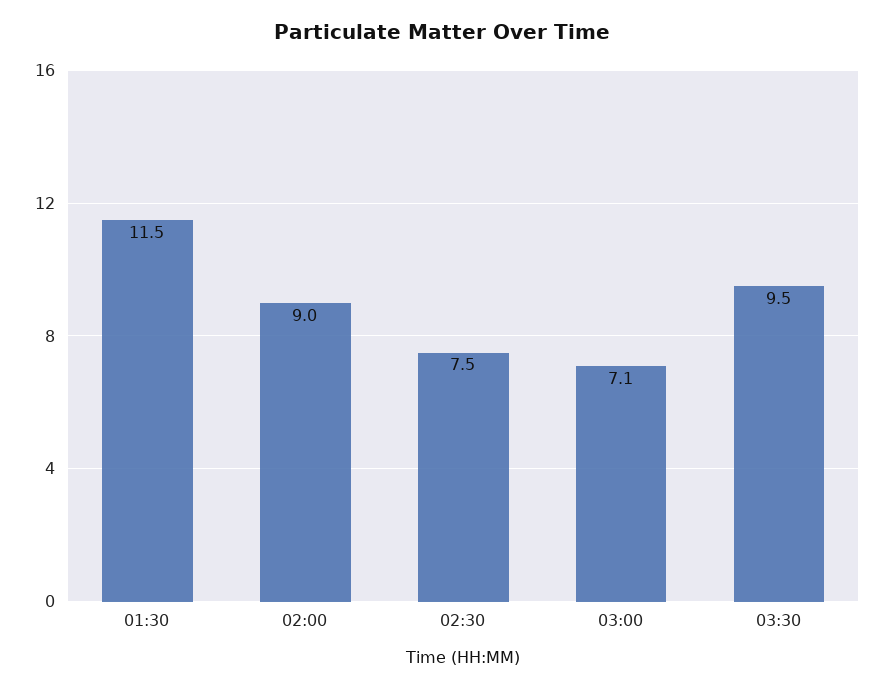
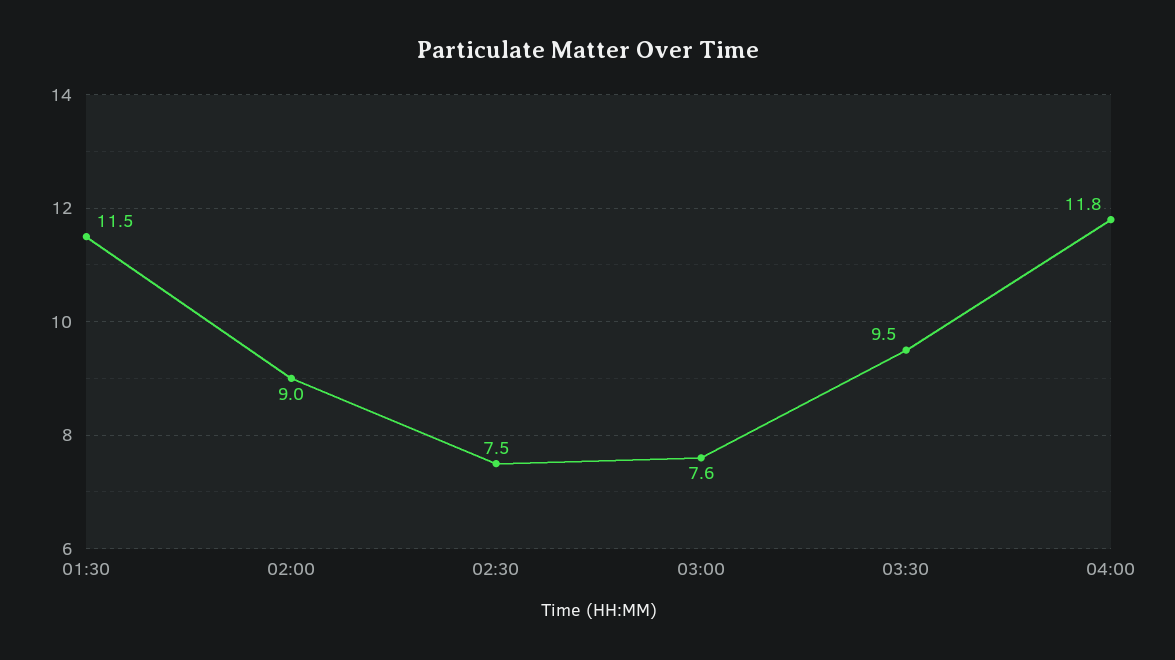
03:00: 7.1 -> 7.6
04:00: none -> 11.8

